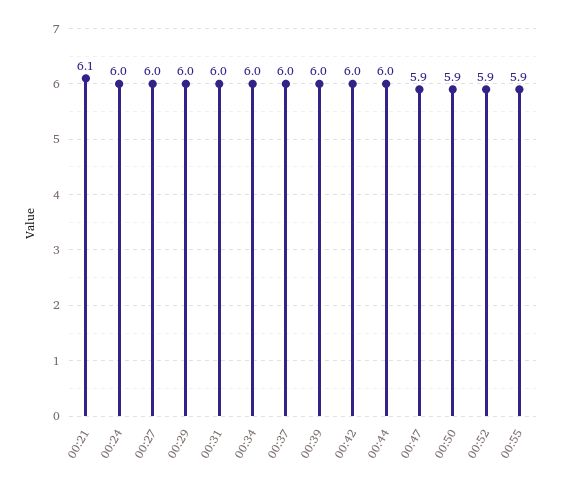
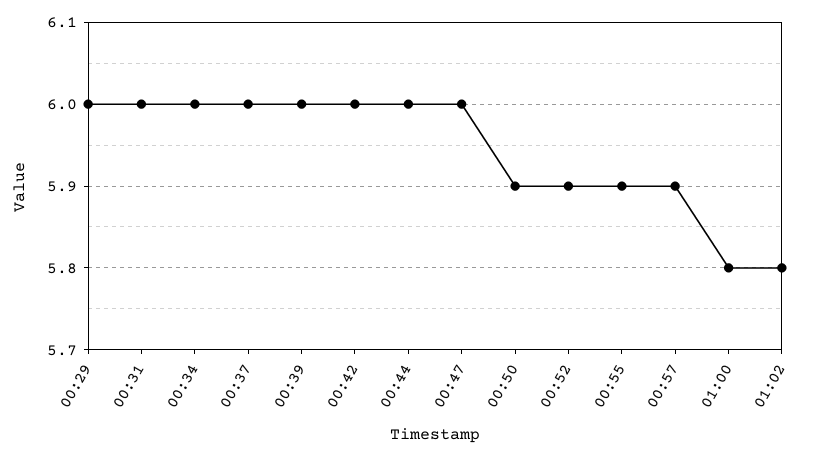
00:21: 6.1 -> none
00:24: 6 -> none
00:27: 6 -> none
00:47: 5.9 -> 6
00:57: none -> 5.9
01:00: none -> 5.8
01:02: none -> 5.8

